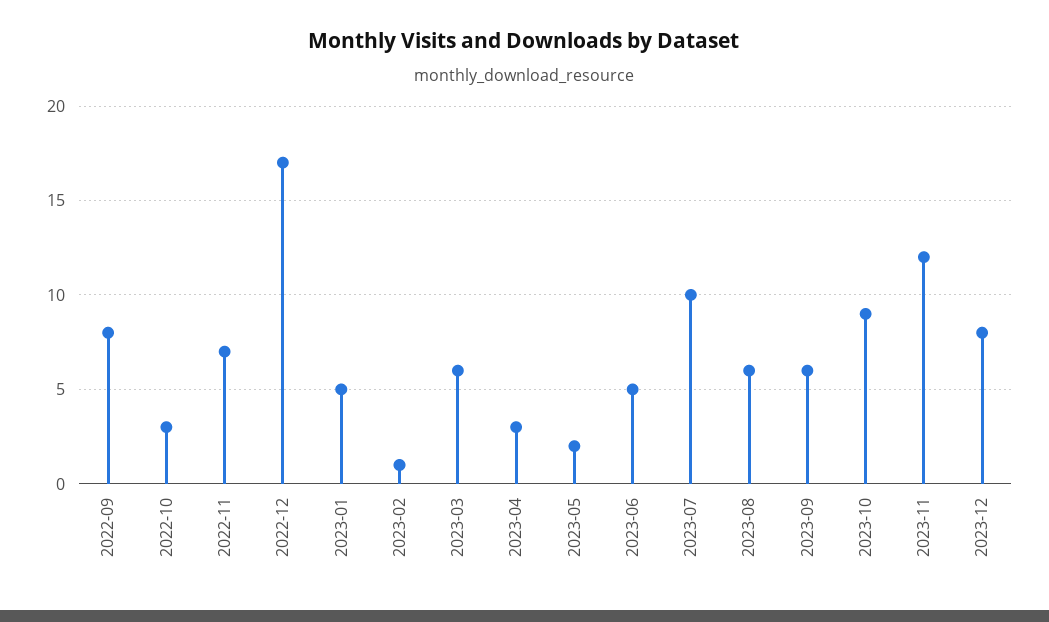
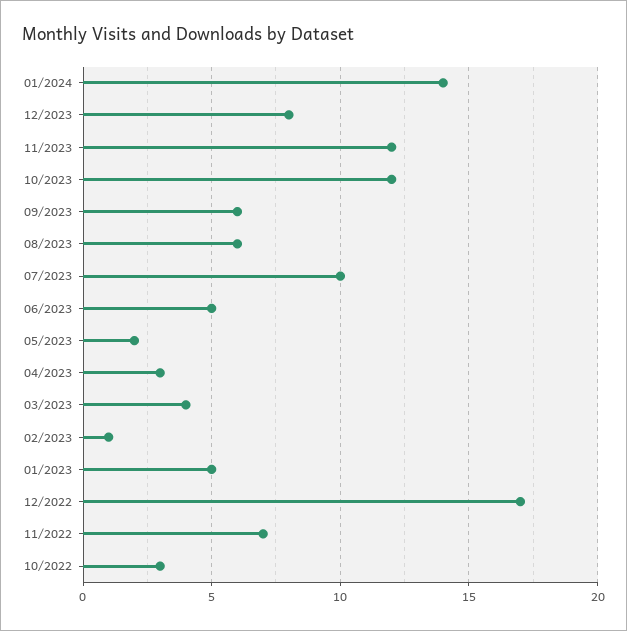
2022-09: 8 -> none
2023-03: 6 -> 4
2023-10: 9 -> 12
01/2024: none -> 14

